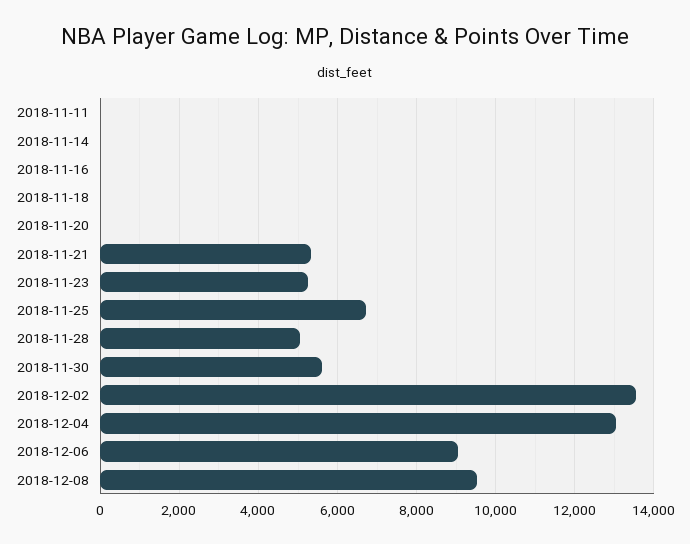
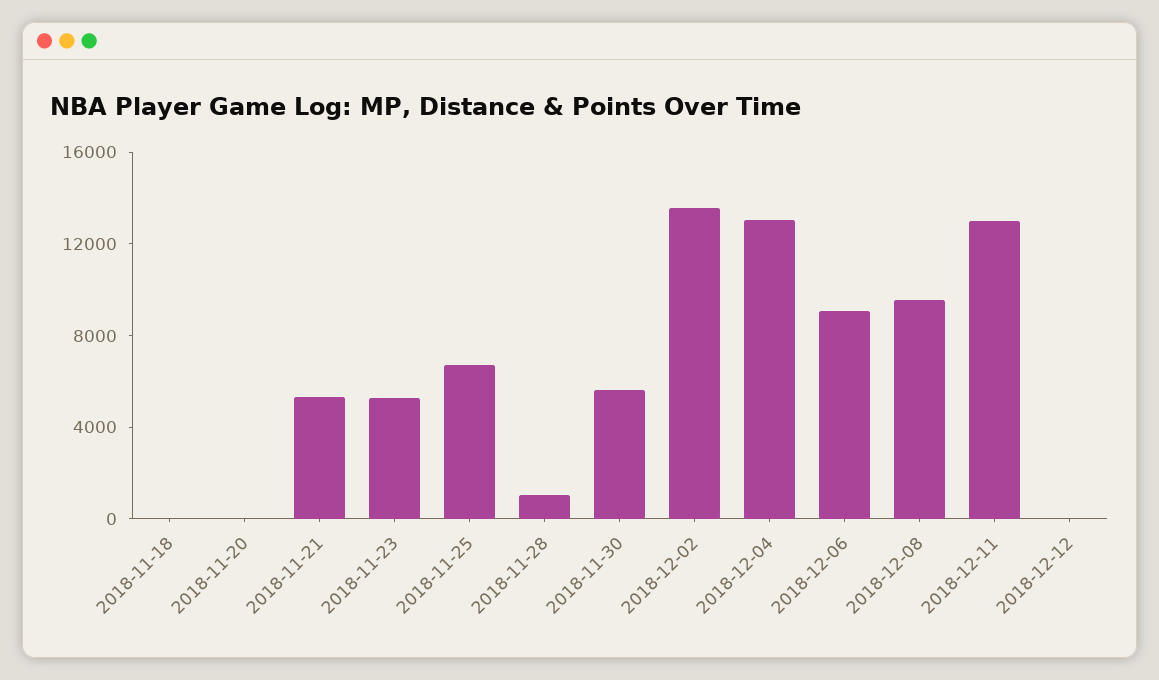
2018-11-11: 0 -> none
2018-11-14: 0 -> none
2018-11-16: 0 -> none
2018-11-28: 5000 -> 1000
2018-12-11: none -> 13000
2018-12-12: none -> 0

